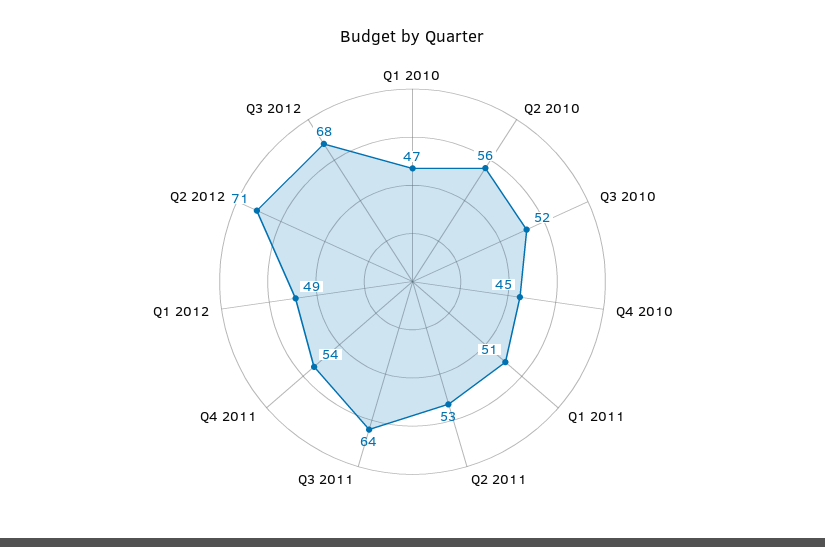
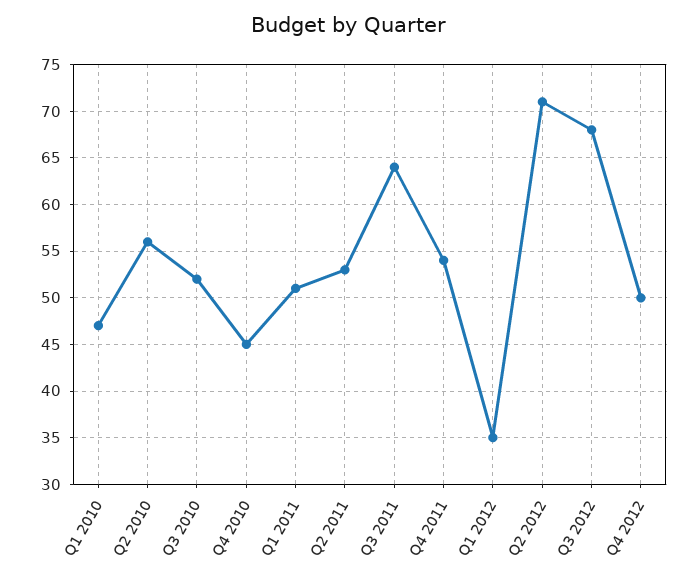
Q1 2012: 49 -> 35
Q4 2012: none -> 50

